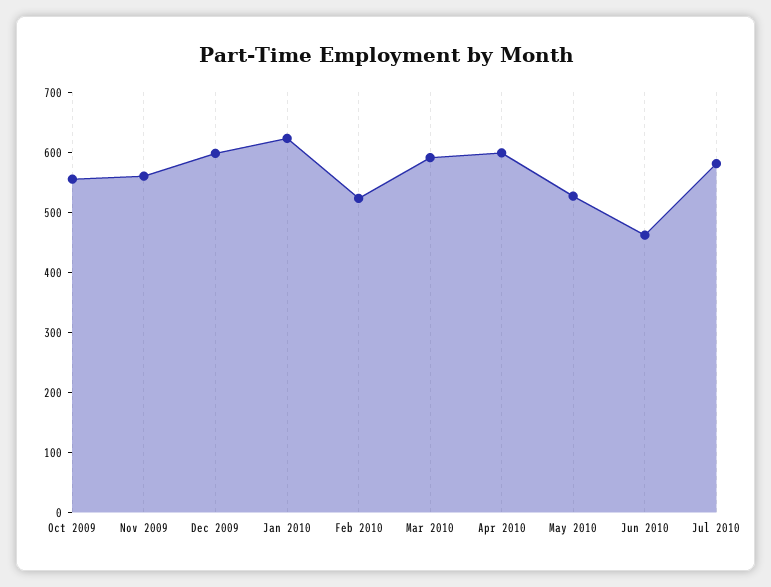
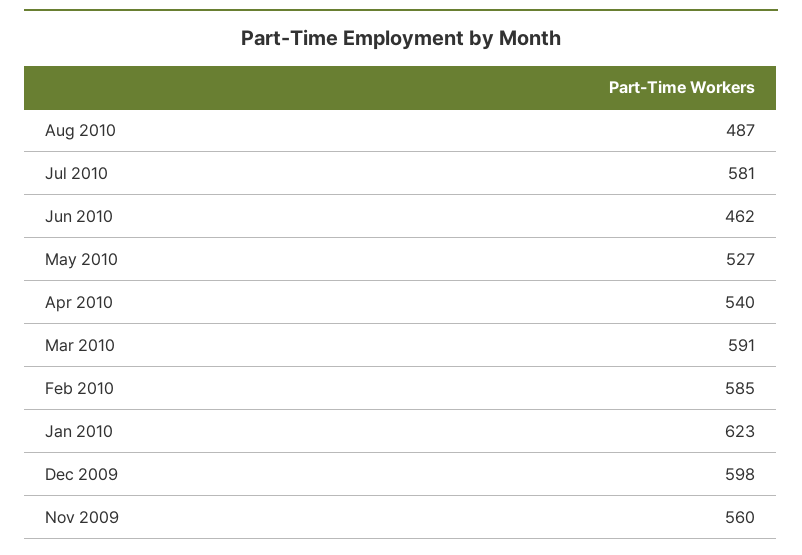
Oct 2009: 560 -> none
Feb 2010: 520 -> 585
Apr 2010: 600 -> 540
Aug 2010: none -> 487

